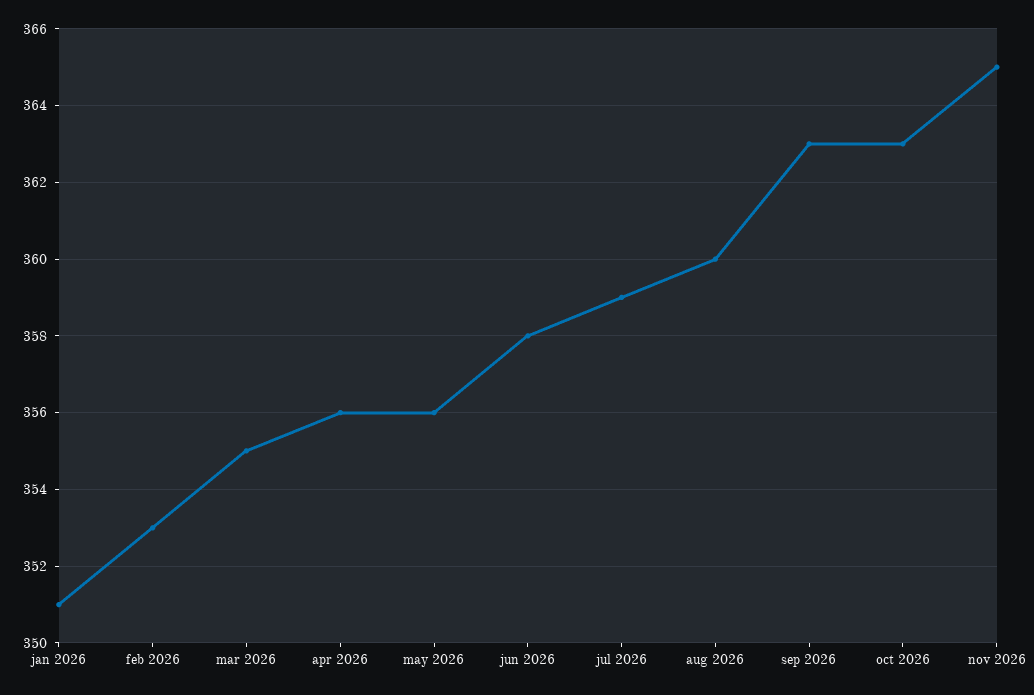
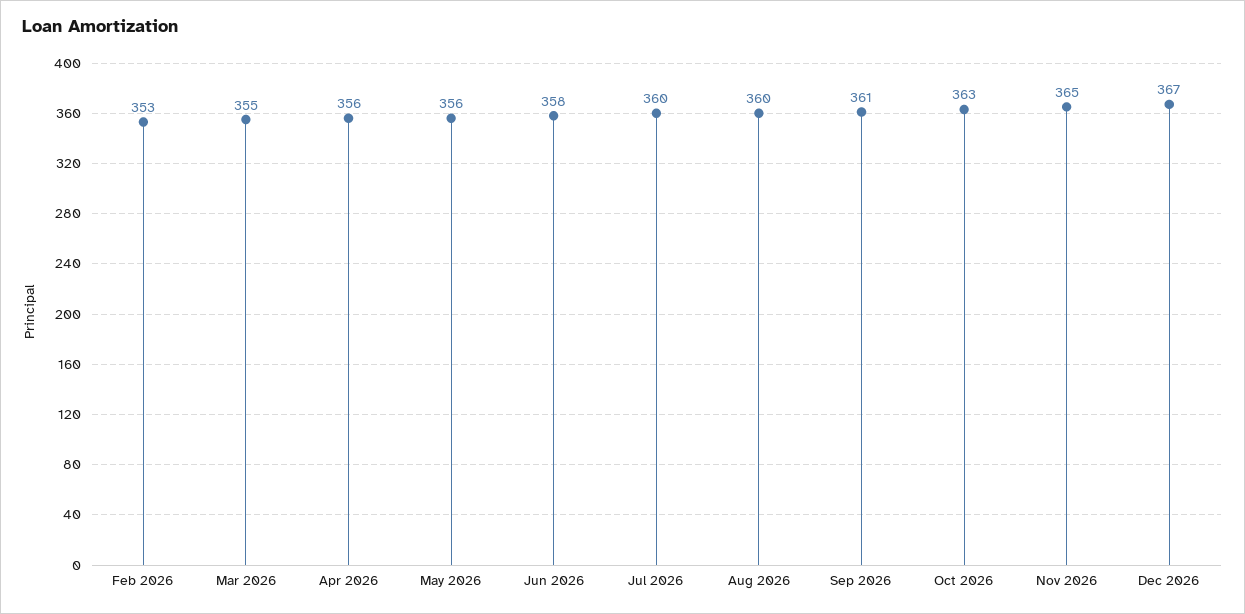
jan 2026: 351 -> none
jul 2026: 359 -> 360
sep 2026: 363 -> 361
Dec 2026: none -> 367

